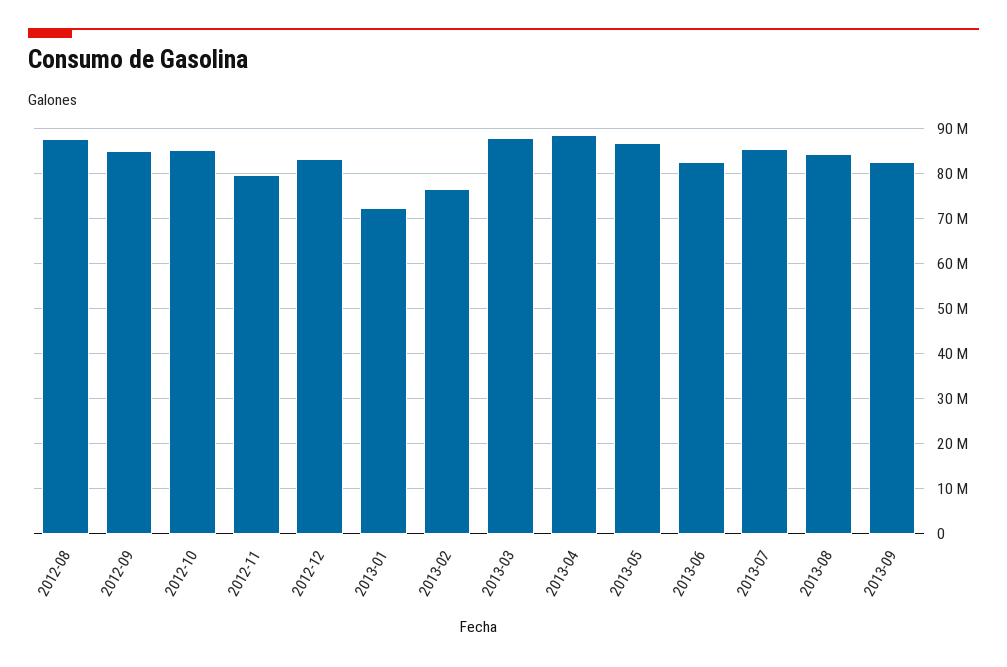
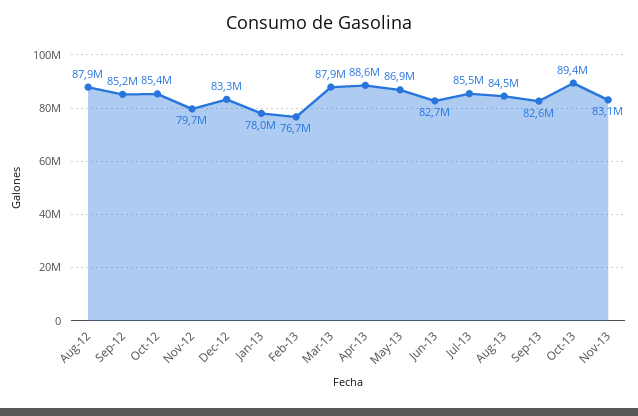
2013-01: 72000000 -> 78000000
Oct-13: none -> 89400000
Nov-13: none -> 83100000

